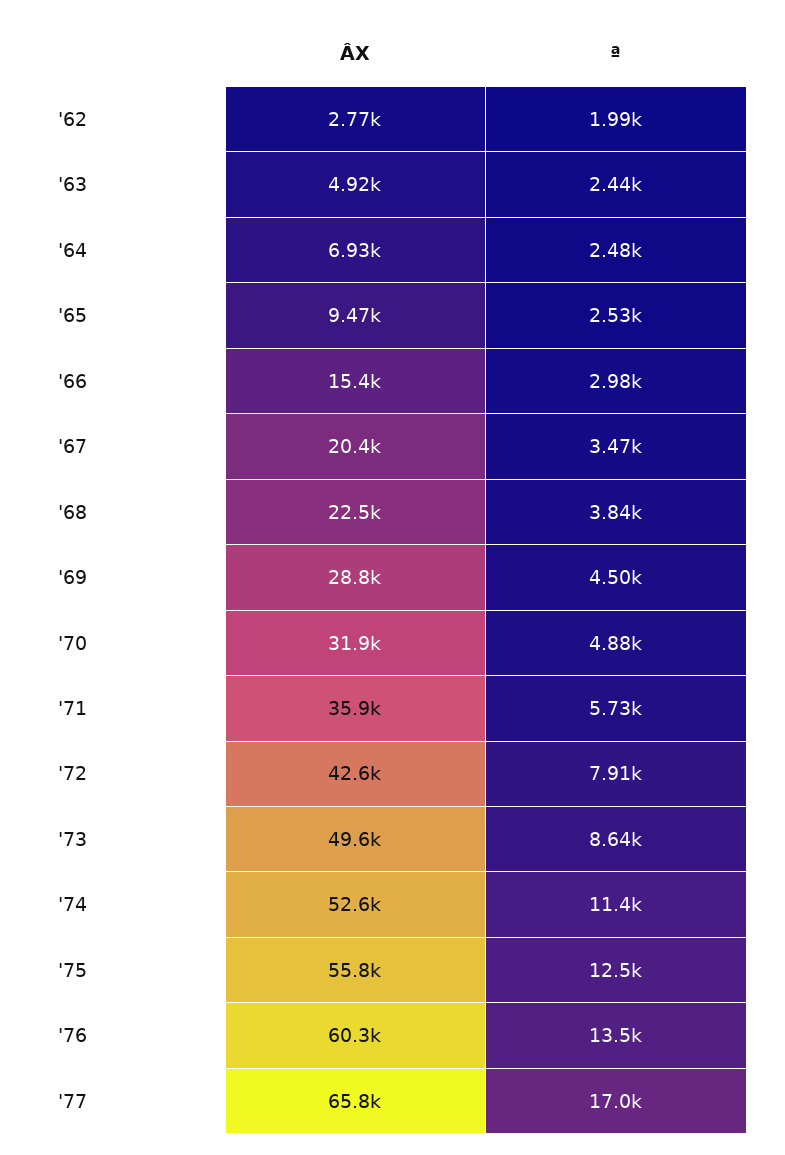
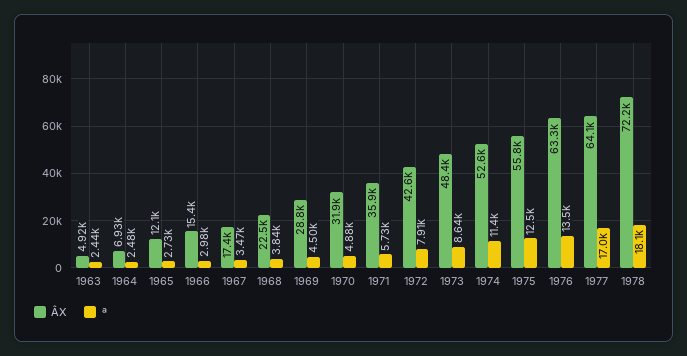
ÂX, '62: 2770 -> none
ª, '62: 1990 -> none
ÂX, '65: 9470 -> 12100
ª, '65: 2530 -> 2730
ÂX, '67: 20400 -> 17400
ÂX, '73: 49600 -> 48400
ÂX, '76: 60300 -> 63300
ÂX, '77: 65800 -> 64100
ÂX, 1978: none -> 72200
ª, 1978: none -> 18100

